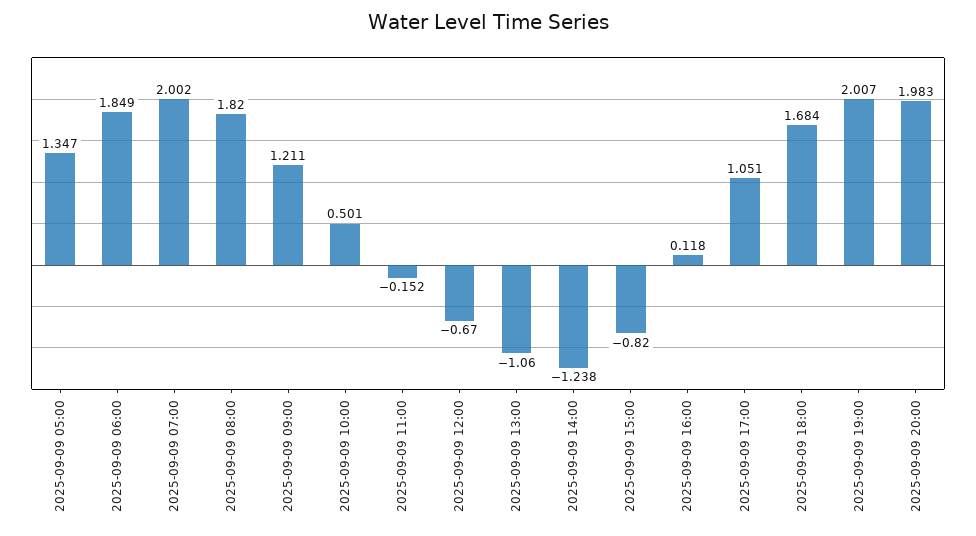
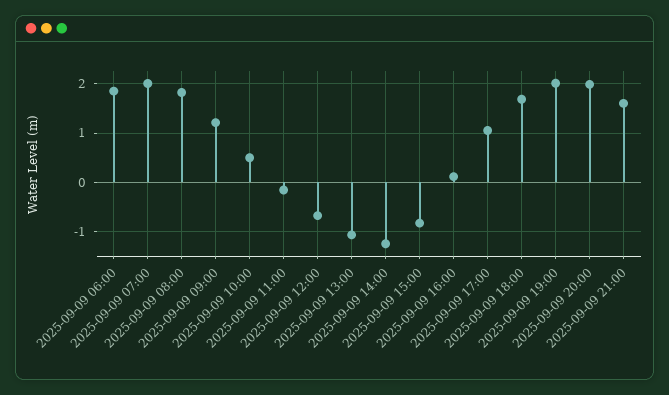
2025-09-09 05:00: 1.347 -> none
2025-09-09 21:00: none -> 1.6

